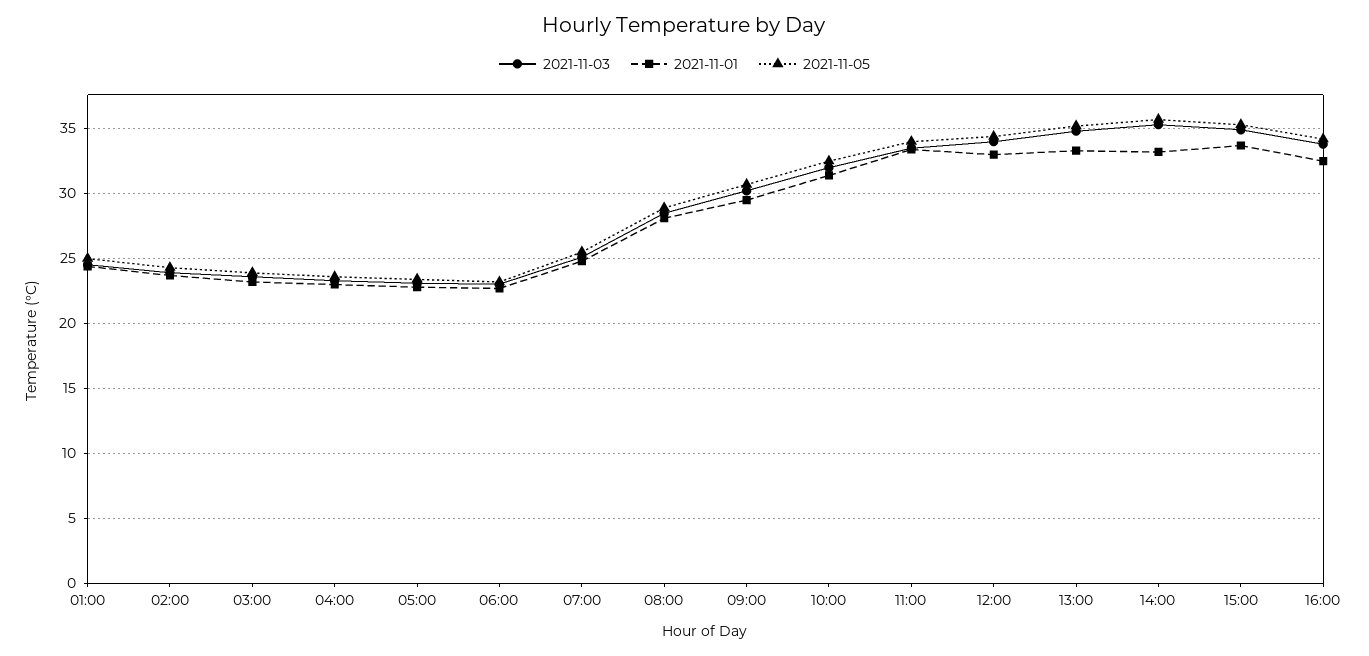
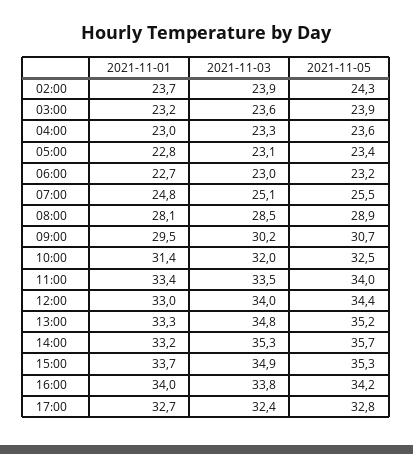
2021-11-03, 01:00: 24.5 -> none
2021-11-01, 01:00: 24.5 -> none
2021-11-05, 01:00: 25 -> none
2021-11-01, 16:00: 32.5 -> 34
2021-11-01, 17:00: none -> 32.7
2021-11-03, 17:00: none -> 32.4
2021-11-05, 17:00: none -> 32.8

